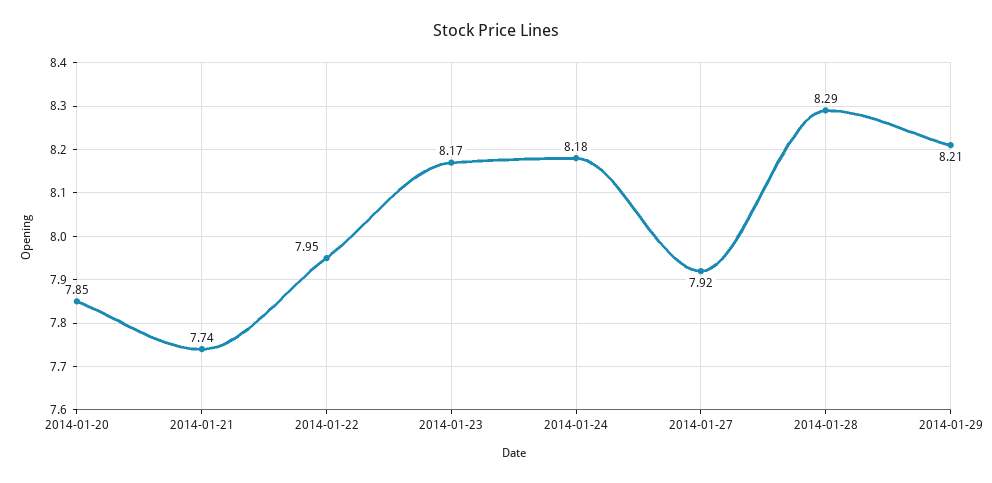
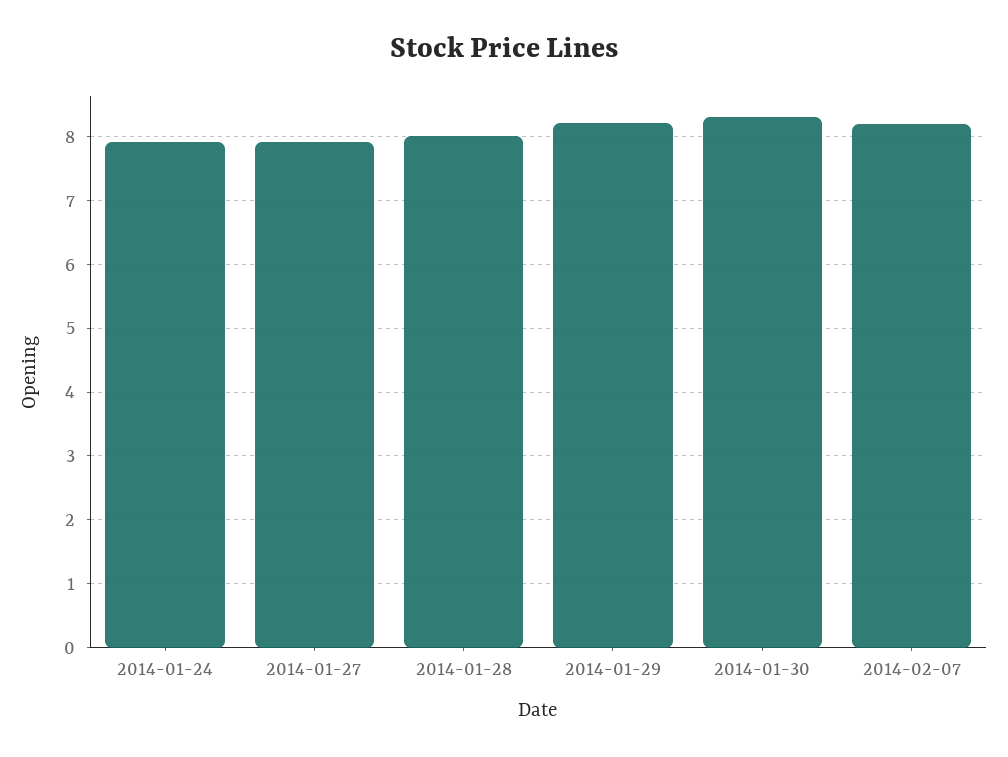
2014-01-20: 7.85 -> none
2014-01-21: 7.74 -> none
2014-01-22: 7.95 -> none
2014-01-23: 8.17 -> none
2014-01-24: 8.18 -> 7.9
2014-01-28: 8.29 -> 8
2014-01-30: none -> 8.3
2014-02-07: none -> 8.2

